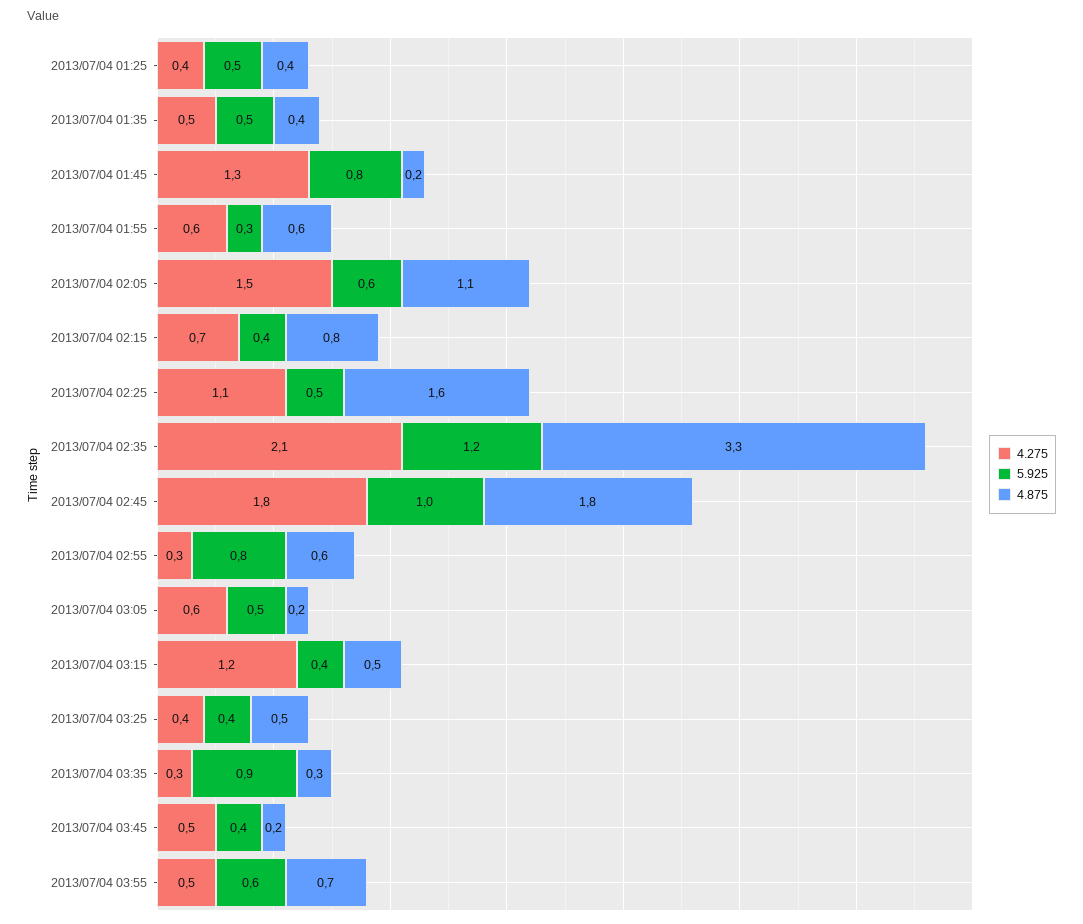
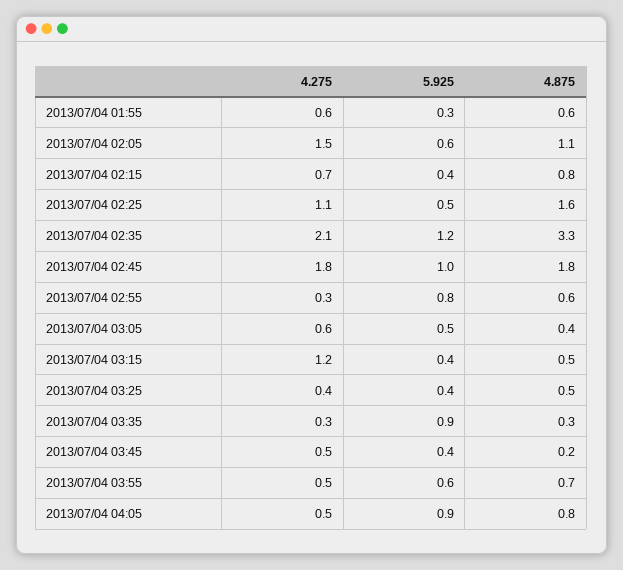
4.275, 2013/07/04 01:25: 0.4 -> none
5.925, 2013/07/04 01:25: 0.5 -> none
4.875, 2013/07/04 01:25: 0.4 -> none
4.275, 2013/07/04 01:35: 0.5 -> none
5.925, 2013/07/04 01:35: 0.5 -> none
4.875, 2013/07/04 01:35: 0.4 -> none
4.275, 2013/07/04 01:45: 1.3 -> none
5.925, 2013/07/04 01:45: 0.8 -> none
4.875, 2013/07/04 01:45: 0.2 -> none
4.875, 2013/07/04 03:05: 0.2 -> 0.4
4.275, 2013/07/04 04:05: none -> 0.5
5.925, 2013/07/04 04:05: none -> 0.9
4.875, 2013/07/04 04:05: none -> 0.8

